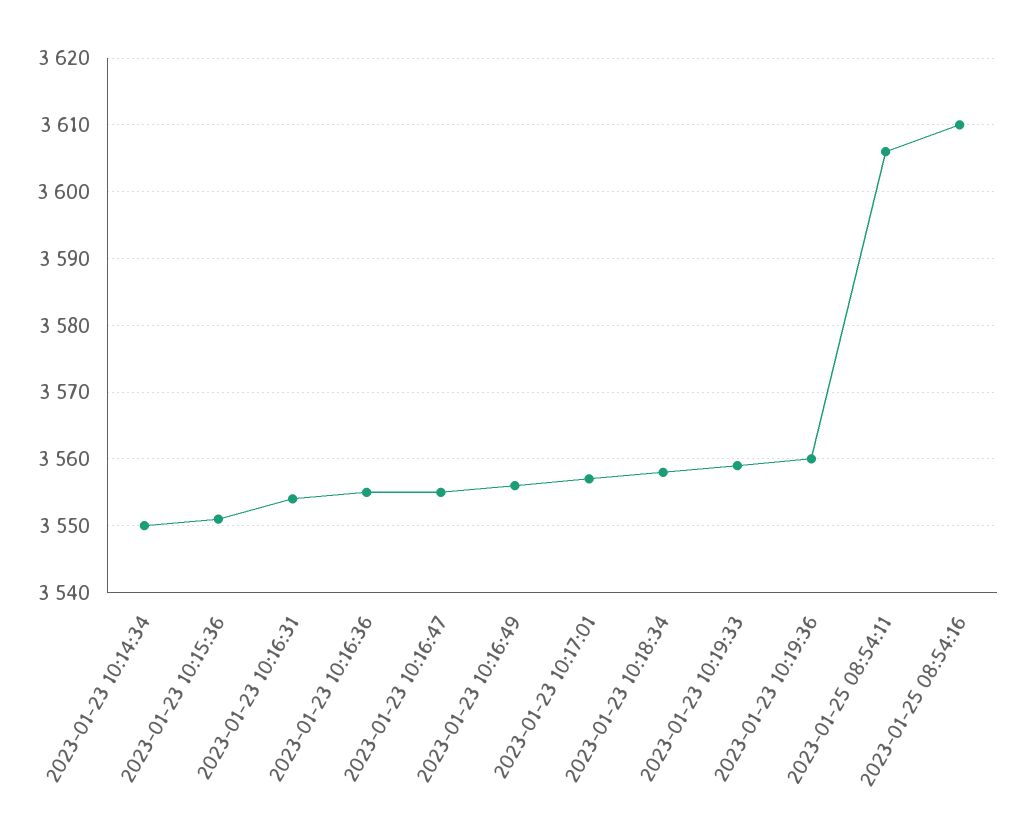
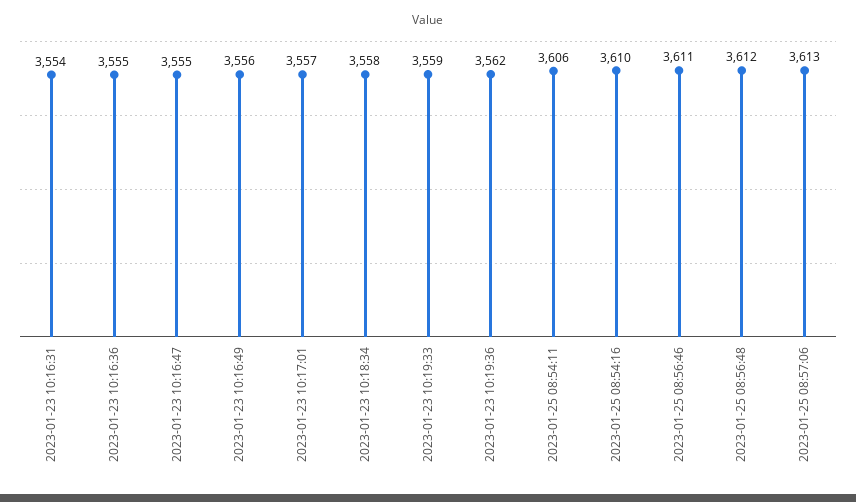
2023-01-23 10:14:34: 3550 -> none
2023-01-23 10:15:36: 3551 -> none
2023-01-23 10:19:36: 3560 -> 3562
2023-01-25 08:56:46: none -> 3611
2023-01-25 08:56:48: none -> 3612
2023-01-25 08:57:06: none -> 3613

